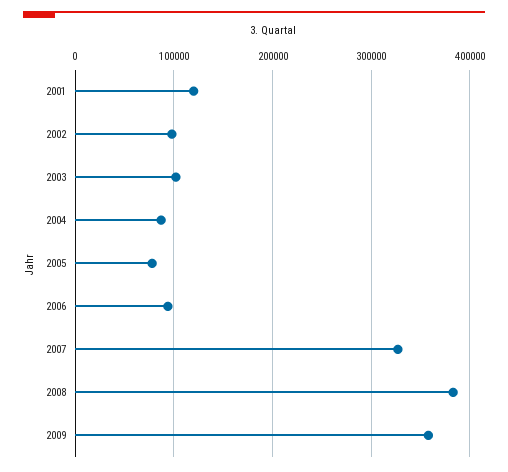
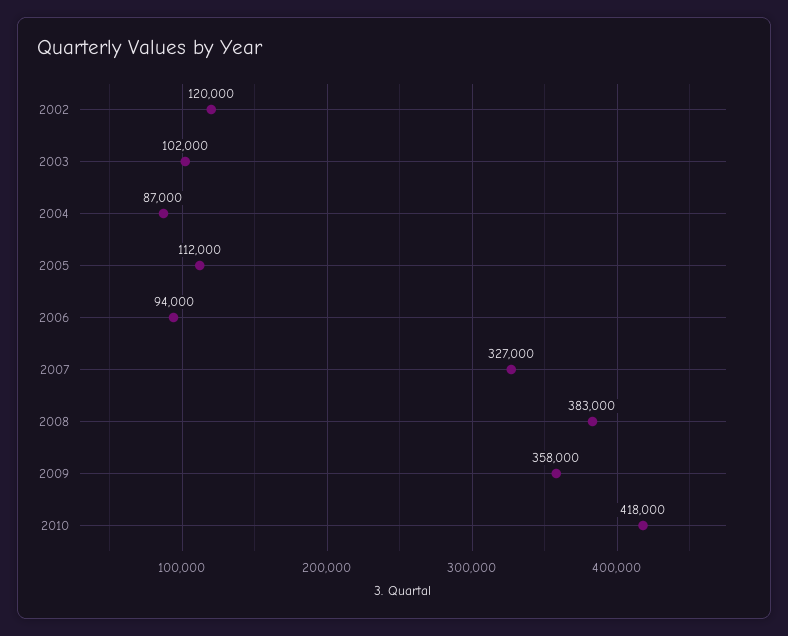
2001: 120000 -> none
2002: 100000 -> 120000
2005: 80000 -> 112000
2010: none -> 418000

